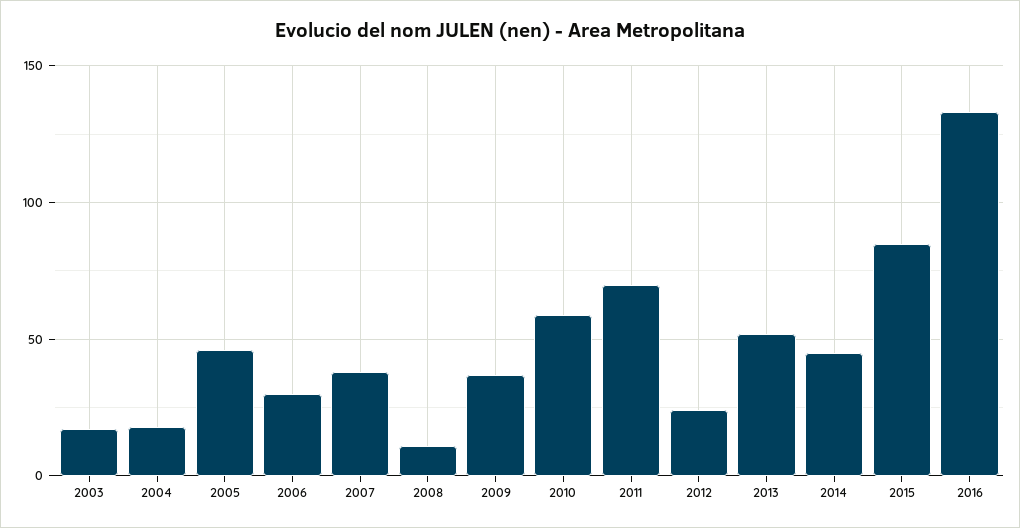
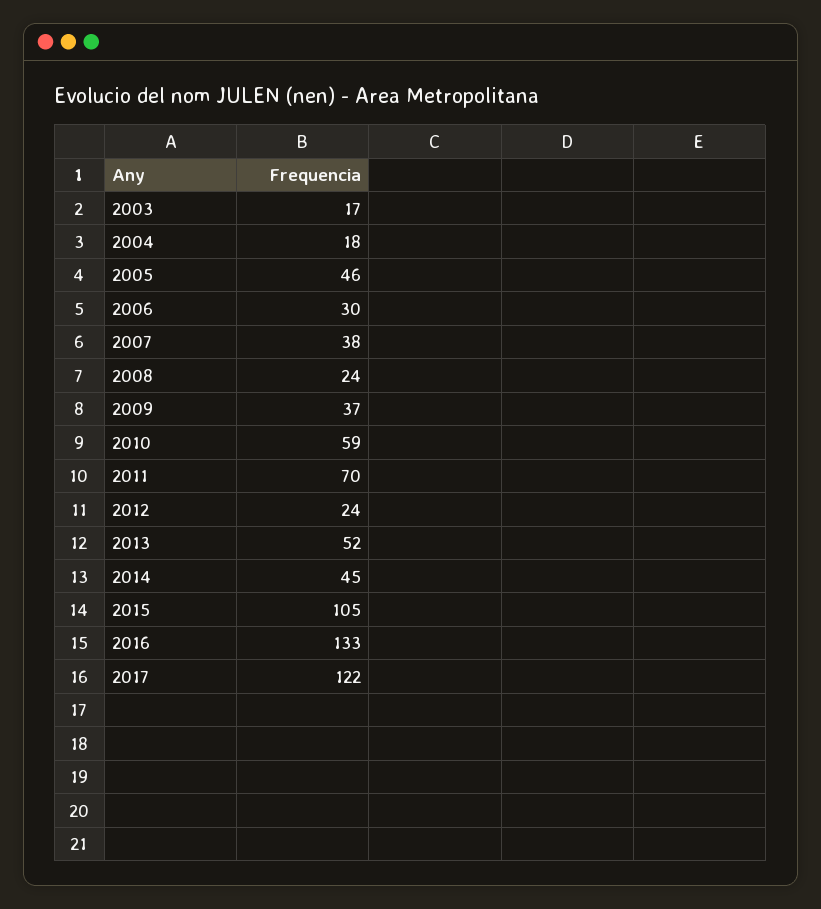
2008: 10 -> 24
2015: 85 -> 105
2017: none -> 122

